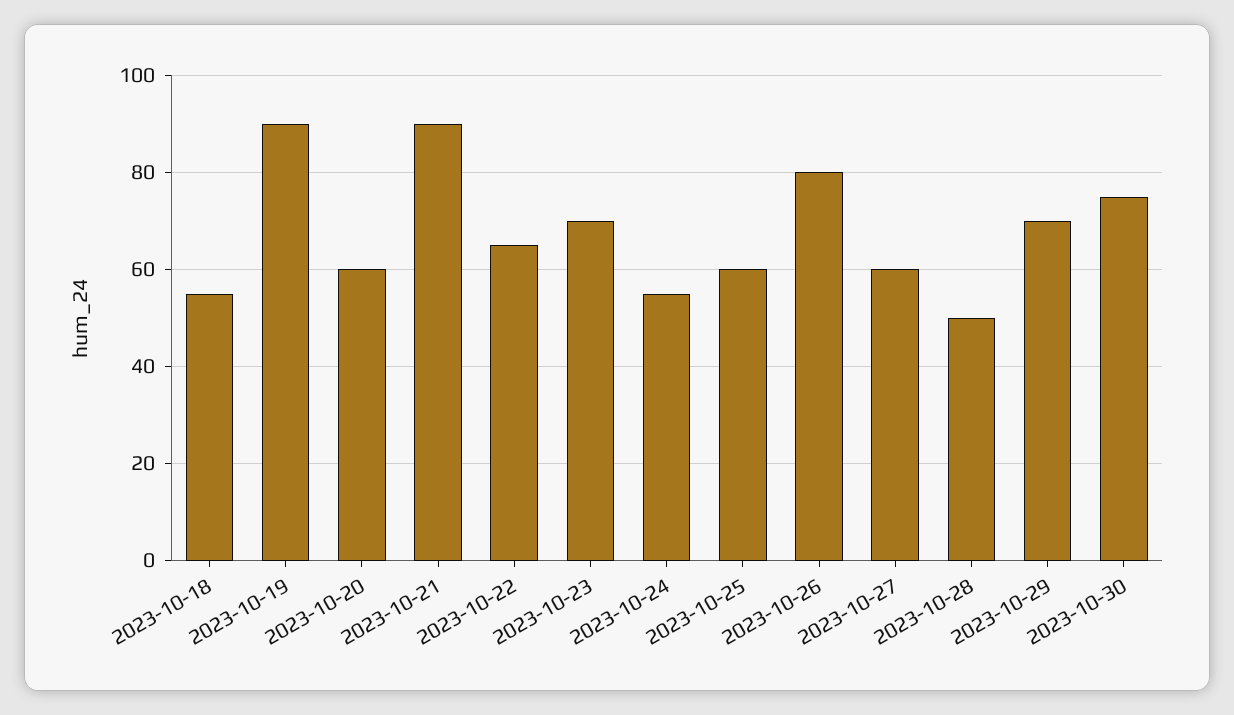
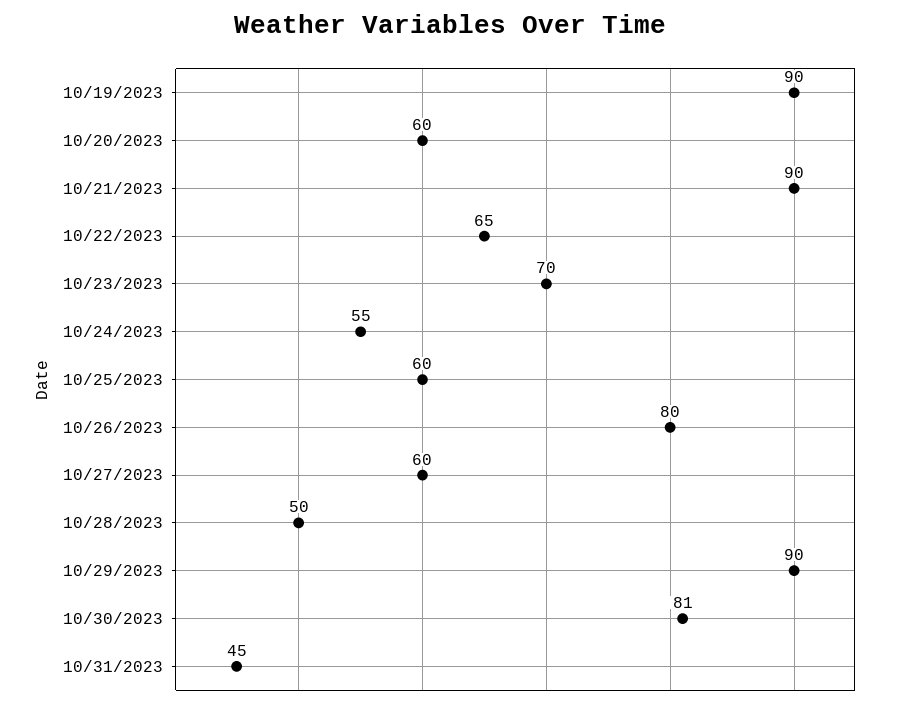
2023-10-18: 55 -> none
2023-10-29: 70 -> 90
2023-10-30: 75 -> 81
10/31/2023: none -> 45

